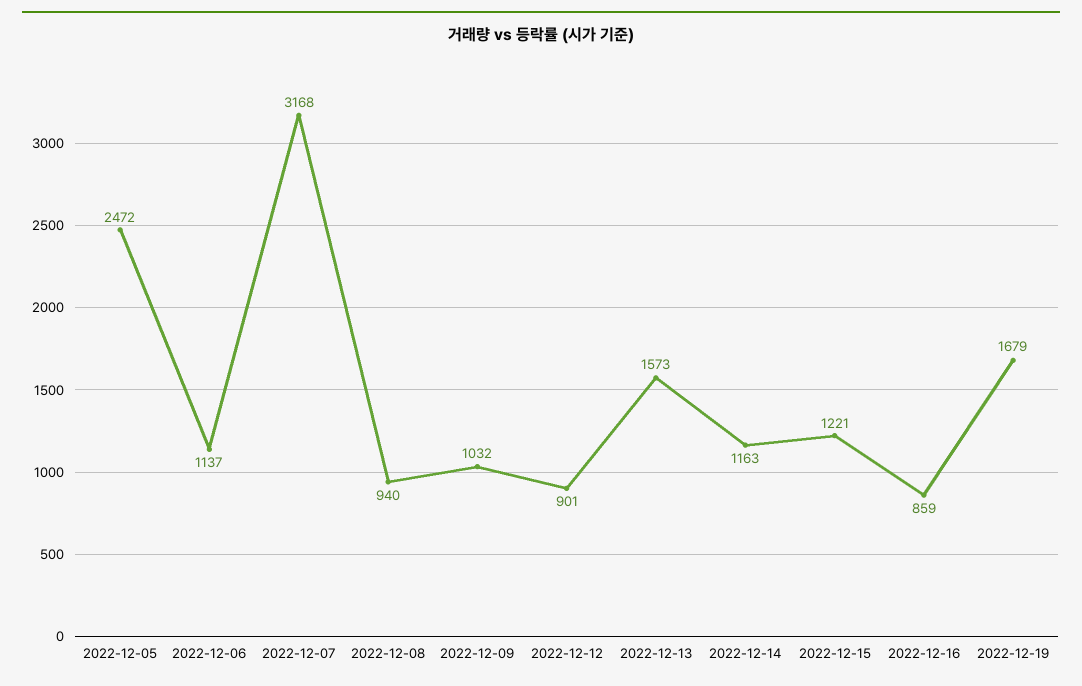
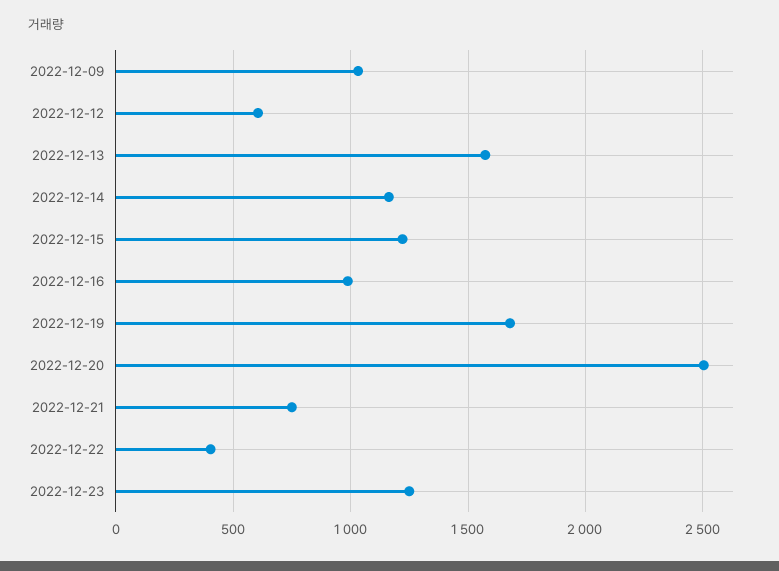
2022-12-05: 2472 -> none
2022-12-06: 1137 -> none
2022-12-07: 3168 -> none
2022-12-08: 940 -> none
2022-12-12: 901 -> 600
2022-12-16: 859 -> 1000
2022-12-20: none -> 2500
2022-12-21: none -> 750
2022-12-22: none -> 400
2022-12-23: none -> 1250

